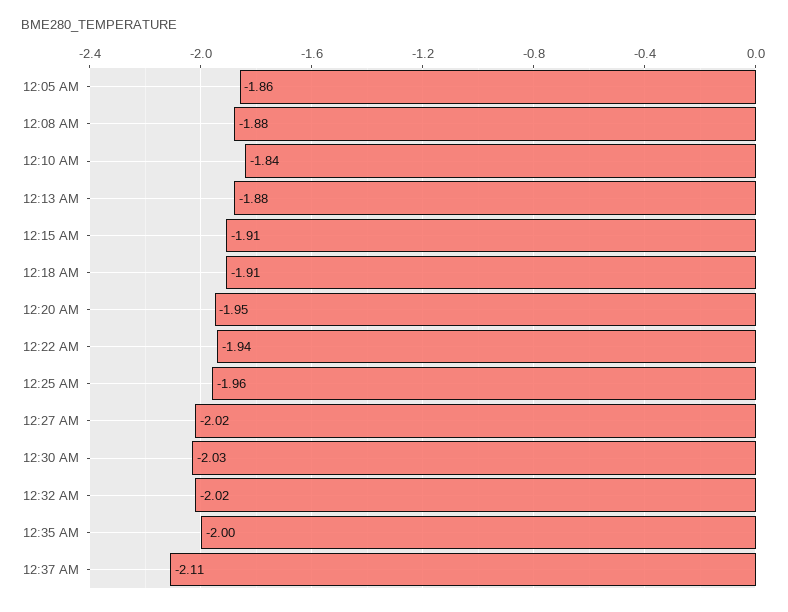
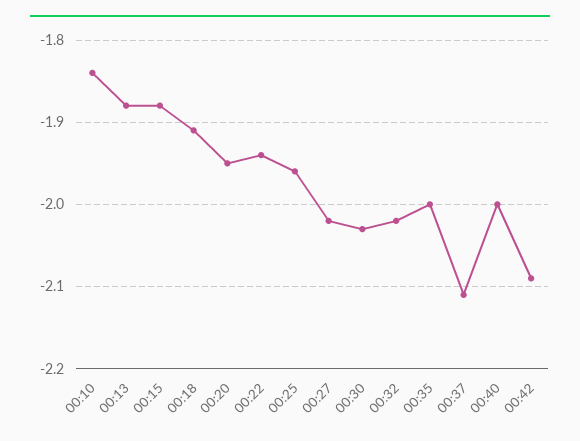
12:05 AM: -1.86 -> none
12:08 AM: -1.88 -> none
12:15 AM: -1.91 -> -1.88
00:40: none -> -2
00:42: none -> -2.09

